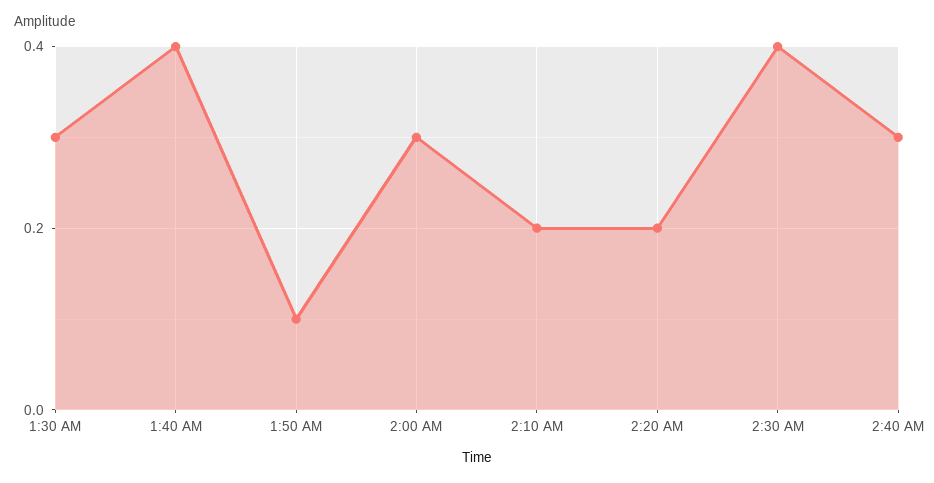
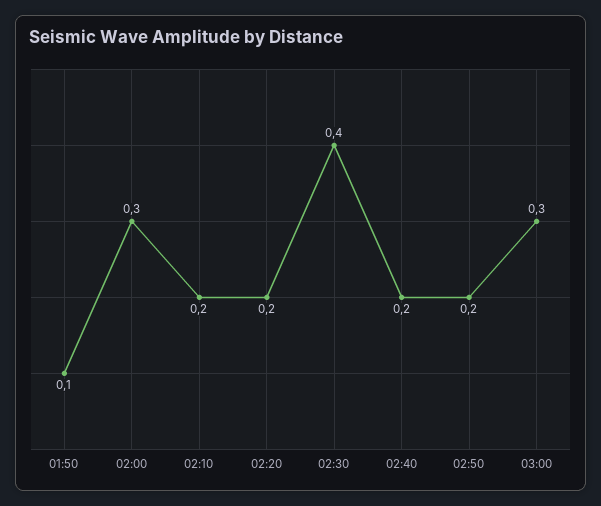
1:30 AM: 0.3 -> none
1:40 AM: 0.4 -> none
2:40 AM: 0.3 -> 0.2
02:50: none -> 0.2
03:00: none -> 0.3

